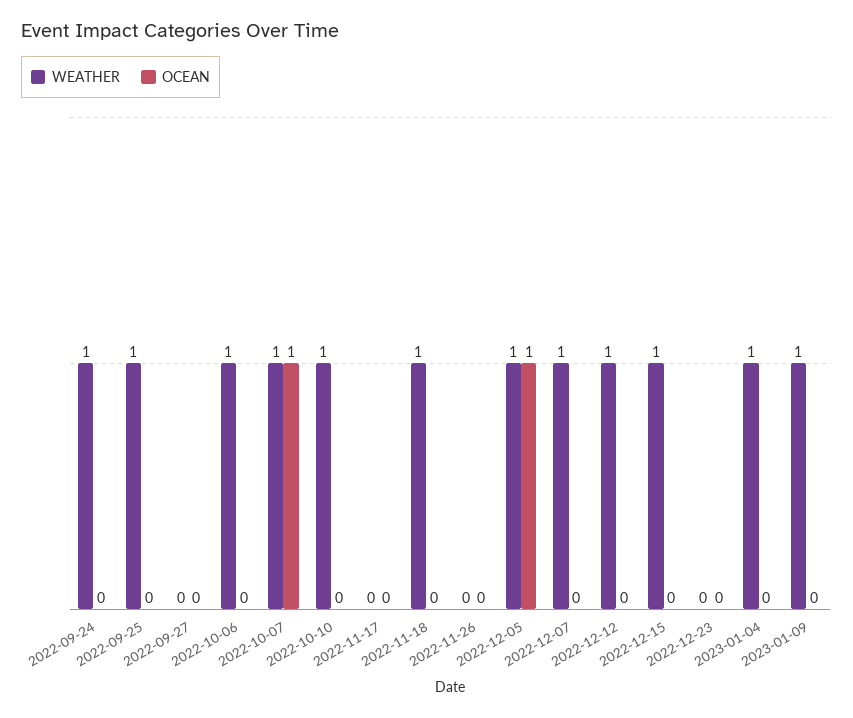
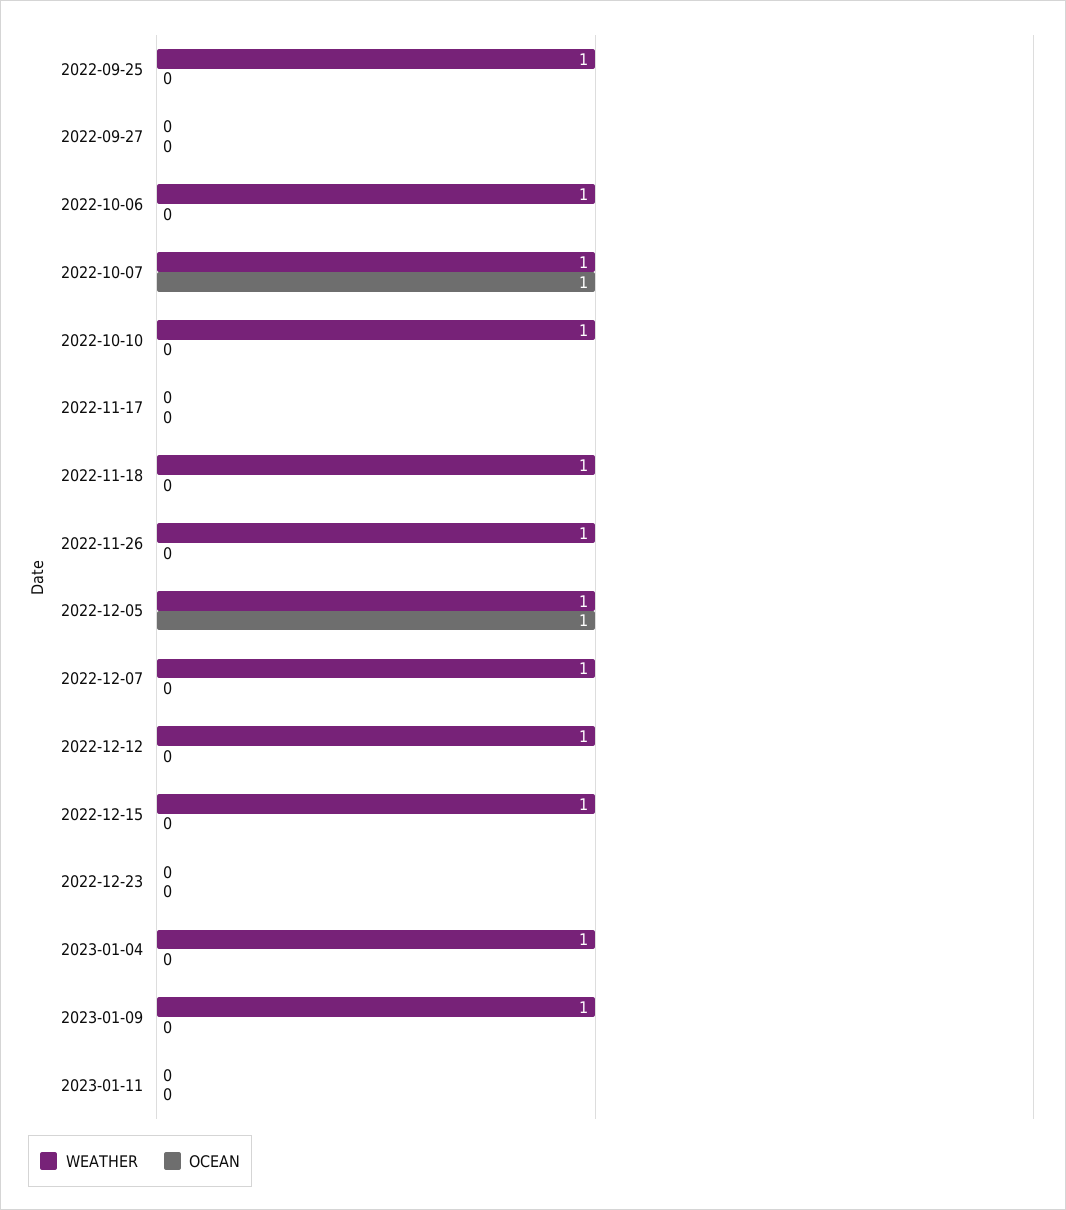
WEATHER, 2022-09-24: 1 -> none
OCEAN, 2022-09-24: 0 -> none
WEATHER, 2022-11-26: 0 -> 1
WEATHER, 2023-01-11: none -> 0
OCEAN, 2023-01-11: none -> 0

